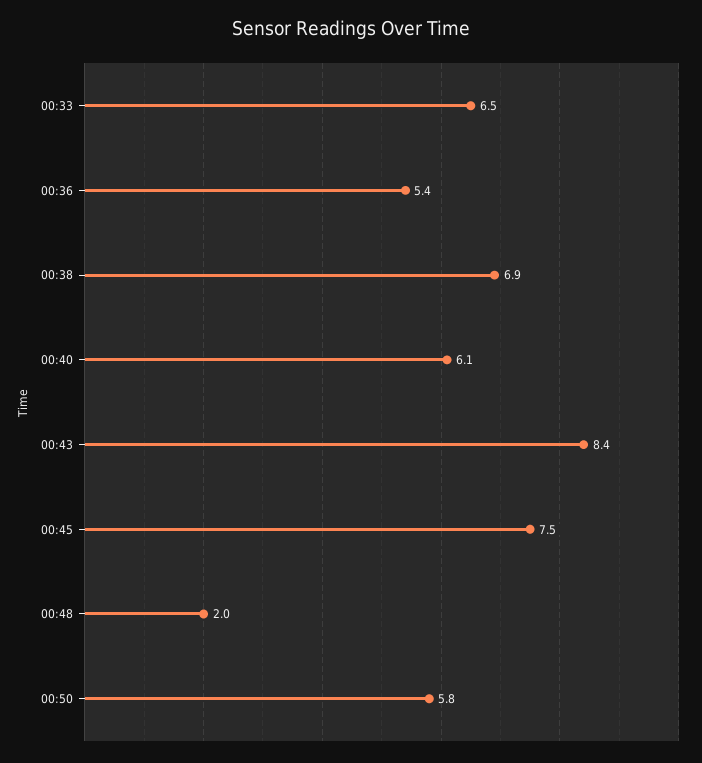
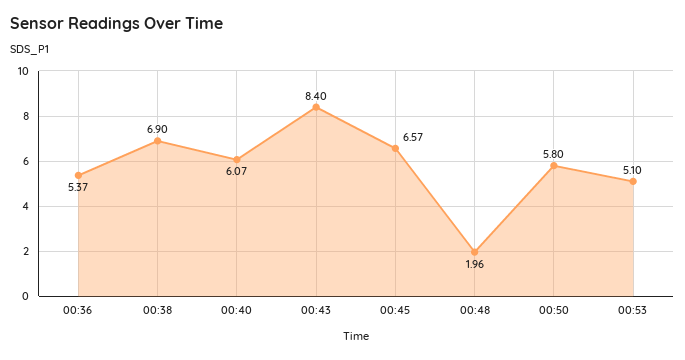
00:33: 6.5 -> none
00:45: 7.5 -> 6.57
00:53: none -> 5.1

